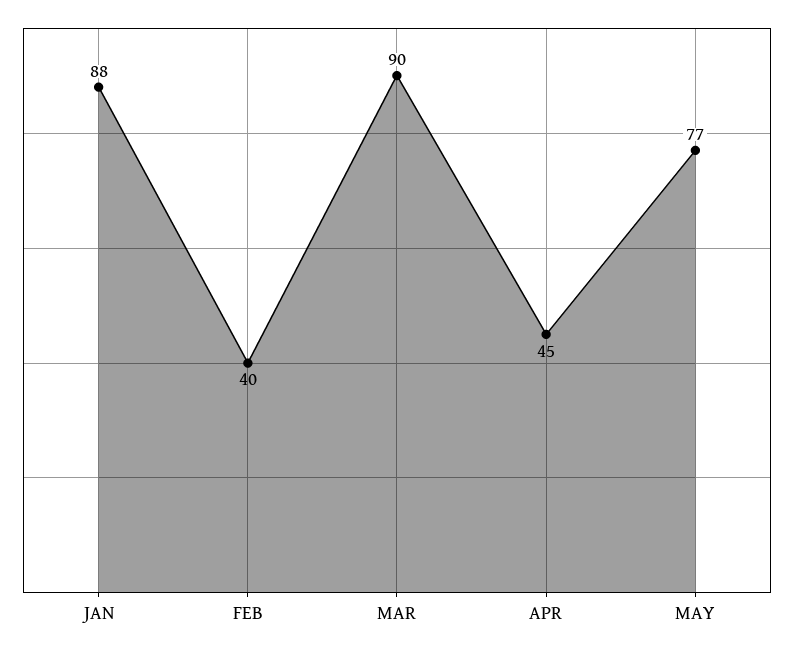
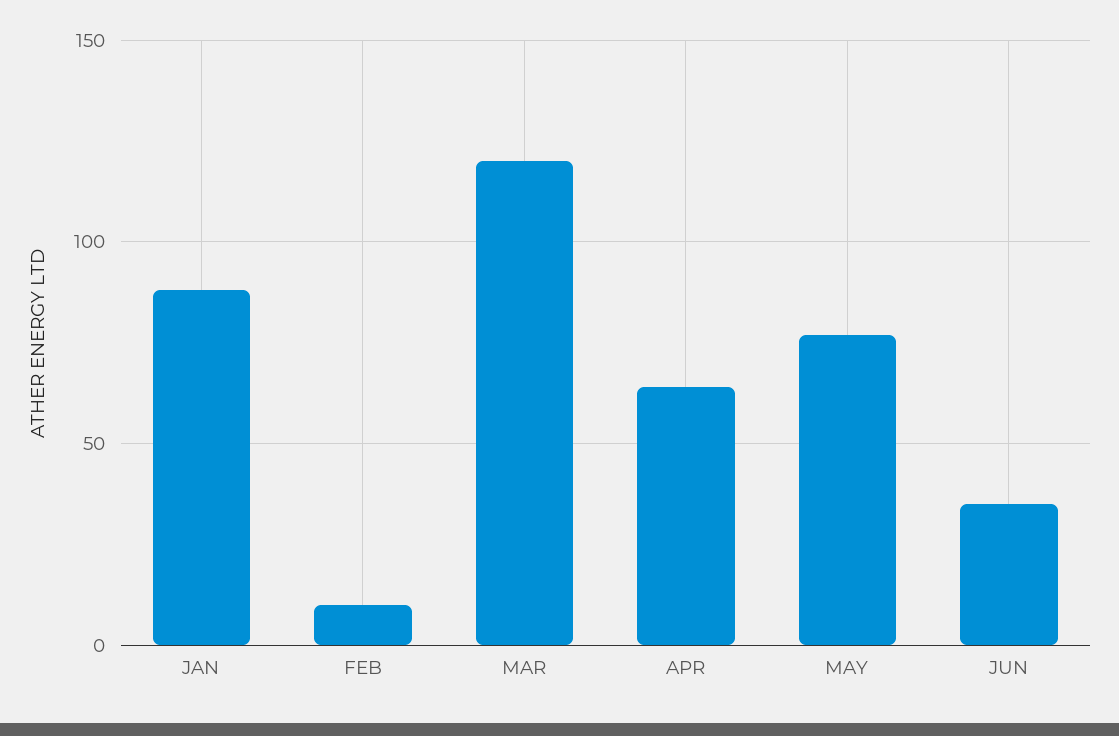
FEB: 40 -> 10
MAR: 90 -> 120
APR: 45 -> 65
JUN: none -> 35

